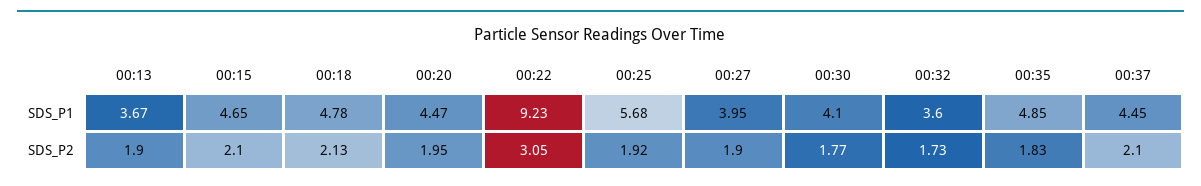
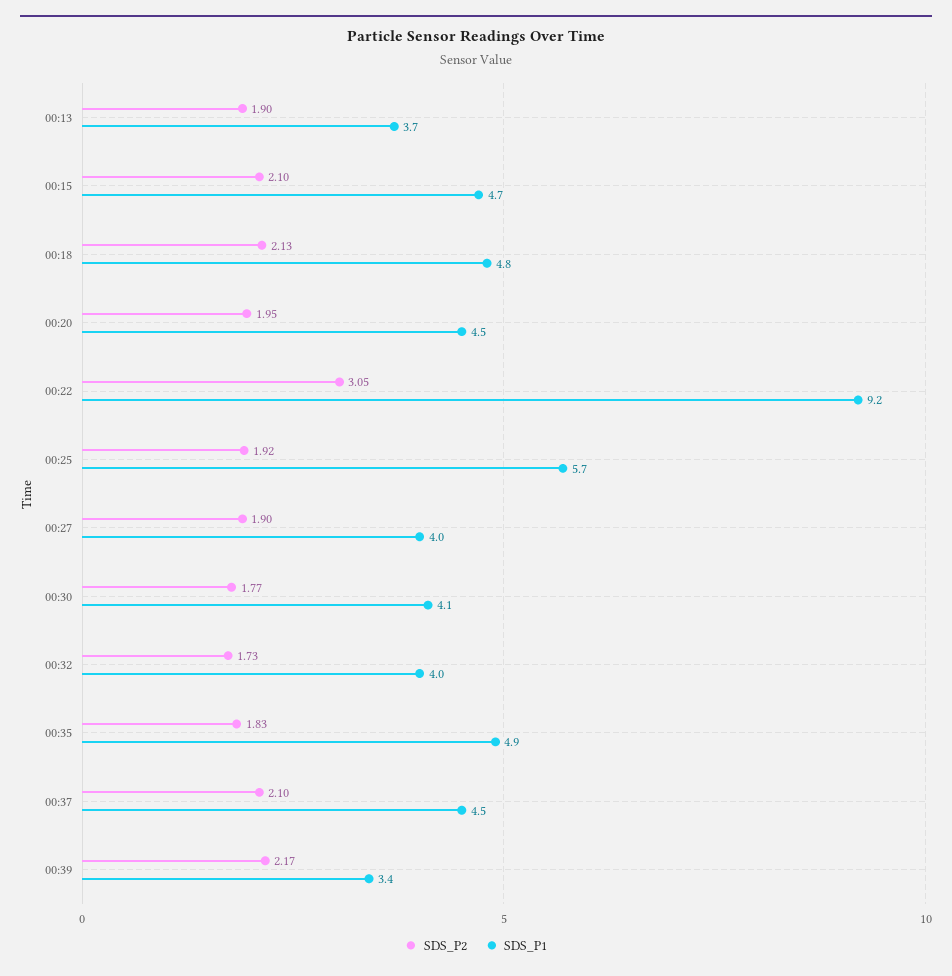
SDS_P1, 00:32: 3.6 -> 4
SDS_P2, 00:39: none -> 2.17
SDS_P1, 00:39: none -> 3.4

